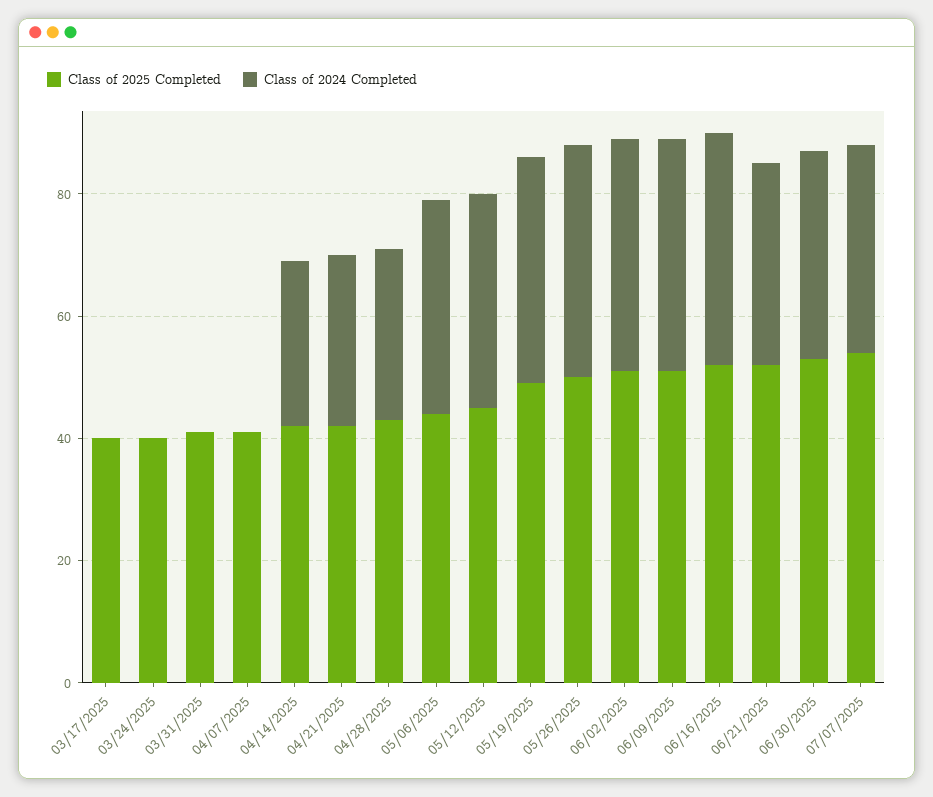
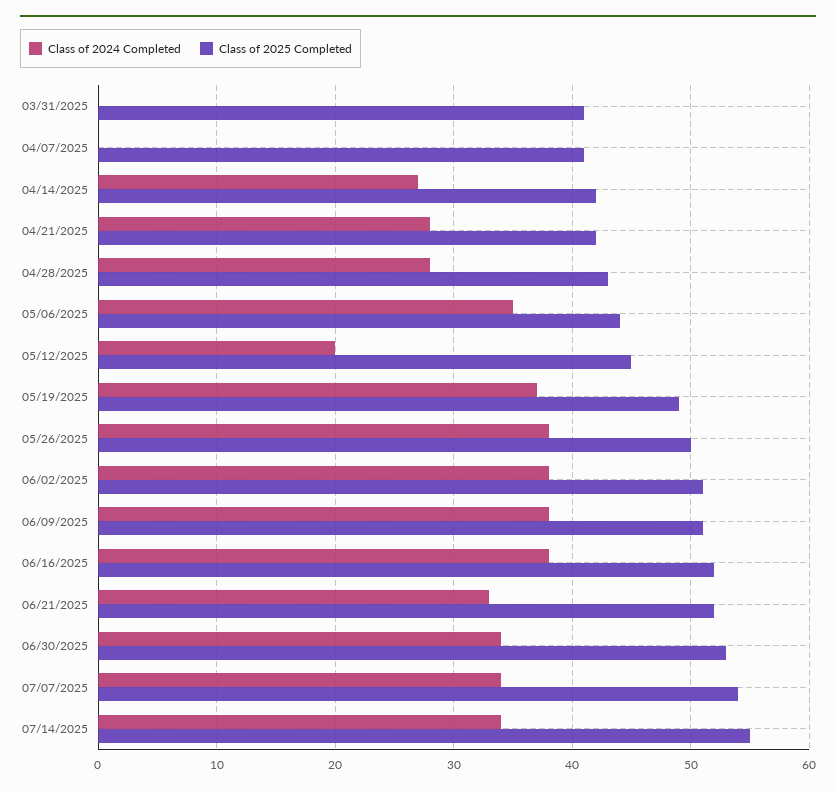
Class of 2025 Completed, 03/17/2025: 40 -> none
Class of 2024 Completed, 03/17/2025: 0 -> none
Class of 2025 Completed, 03/24/2025: 40 -> none
Class of 2024 Completed, 03/24/2025: 0 -> none
Class of 2024 Completed, 05/12/2025: 35 -> 20
Class of 2024 Completed, 07/14/2025: none -> 34
Class of 2025 Completed, 07/14/2025: none -> 55

